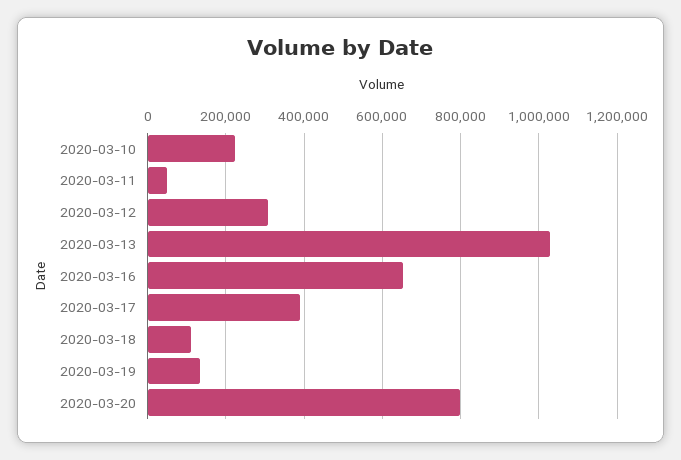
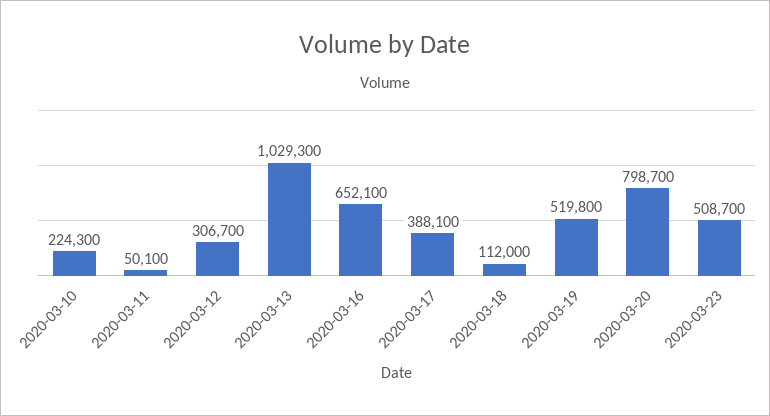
2020-03-19: 140000 -> 519800
2020-03-23: none -> 508700

